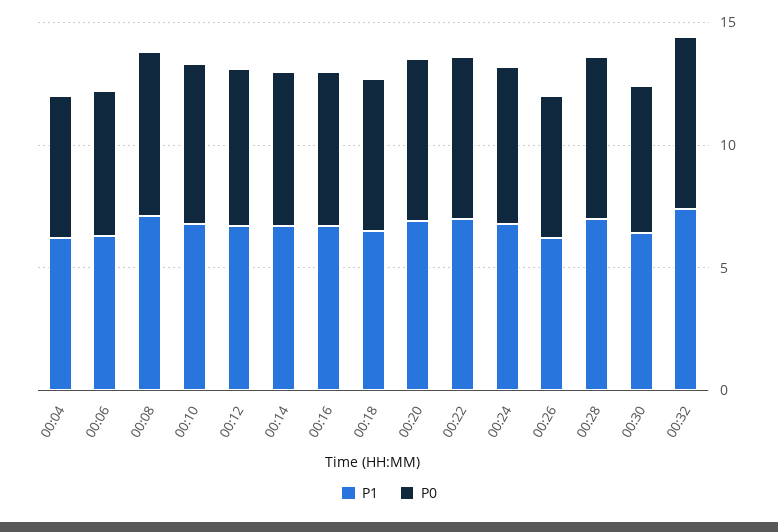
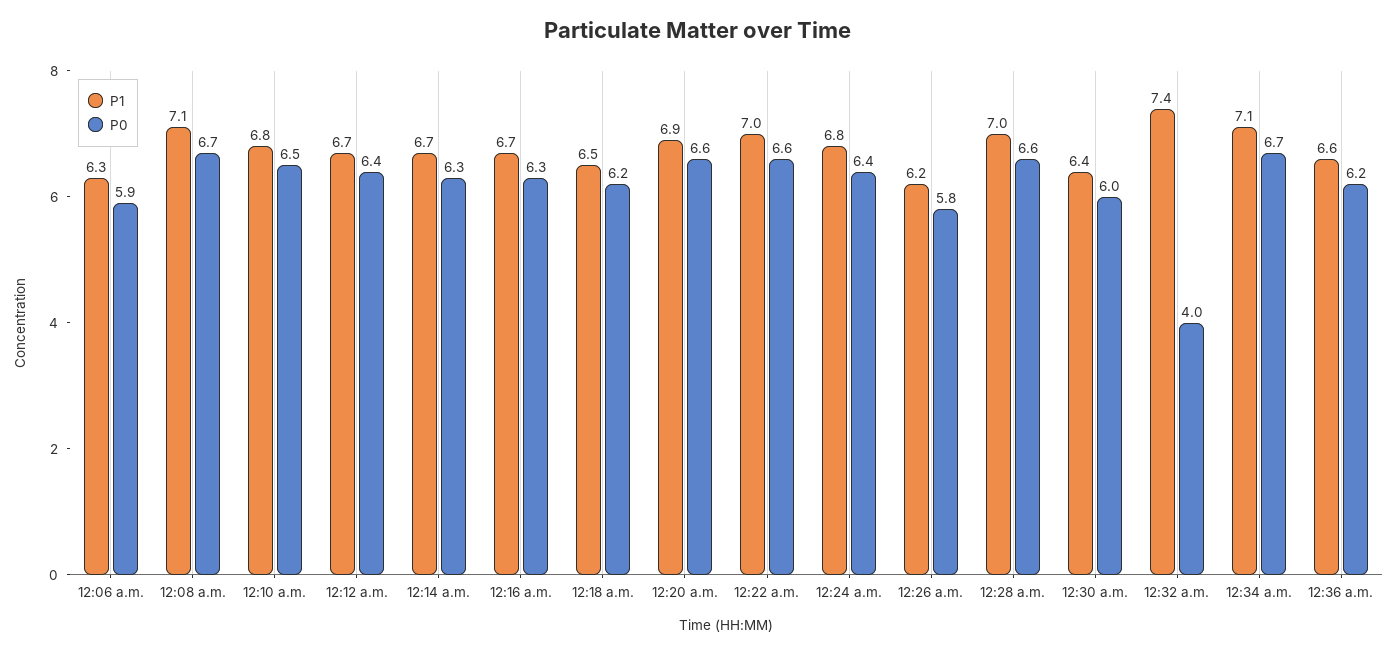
P1, 00:04: 6 -> none
P0, 00:04: 6 -> none
P0, 00:32: 7 -> 4
P1, 12:34 a.m.: none -> 7.1
P0, 12:34 a.m.: none -> 6.7
P1, 12:36 a.m.: none -> 6.6
P0, 12:36 a.m.: none -> 6.2

